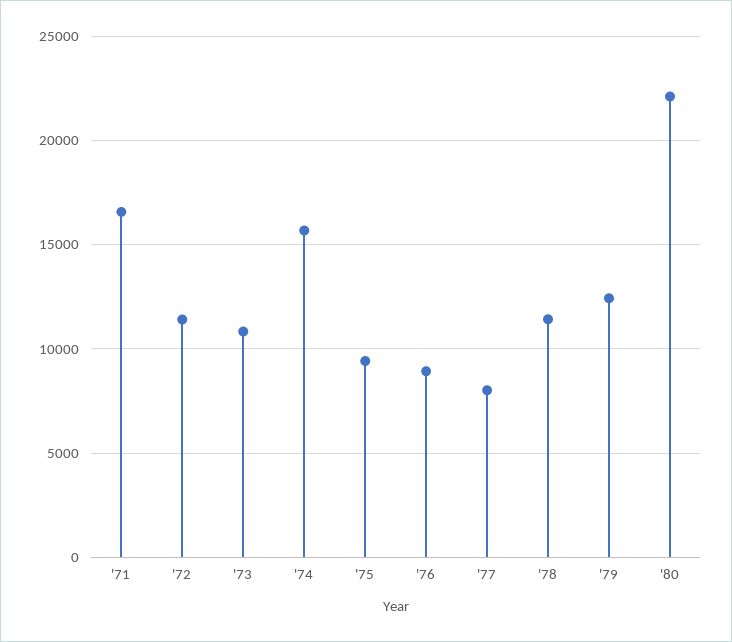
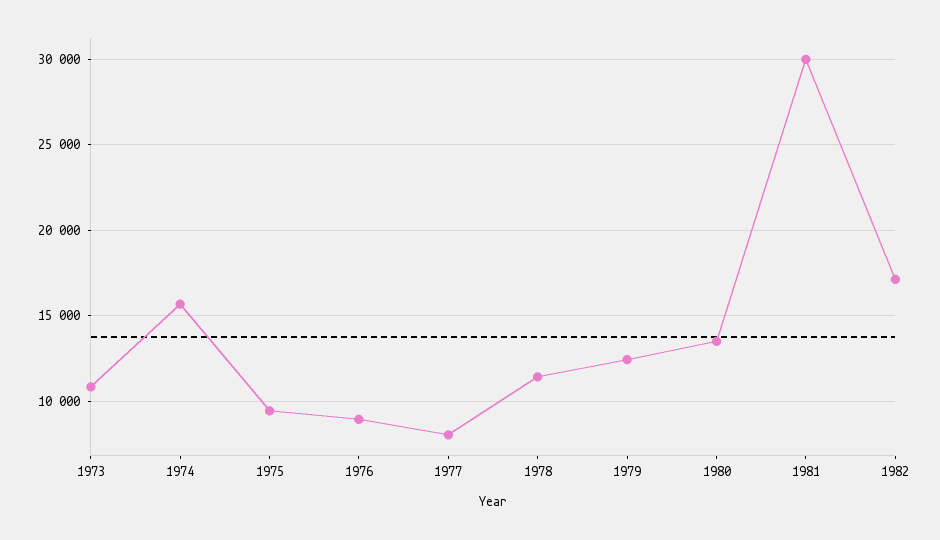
'71: 16500 -> none
'72: 11500 -> none
'80: 22000 -> 13500
1981: none -> 30000
1982: none -> 17000

